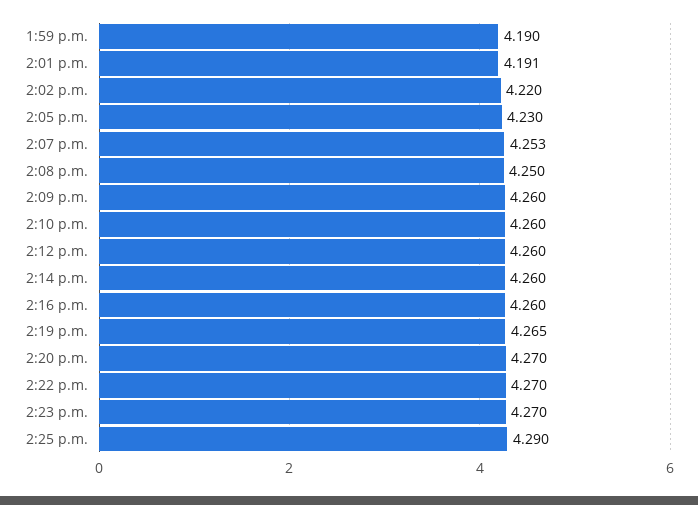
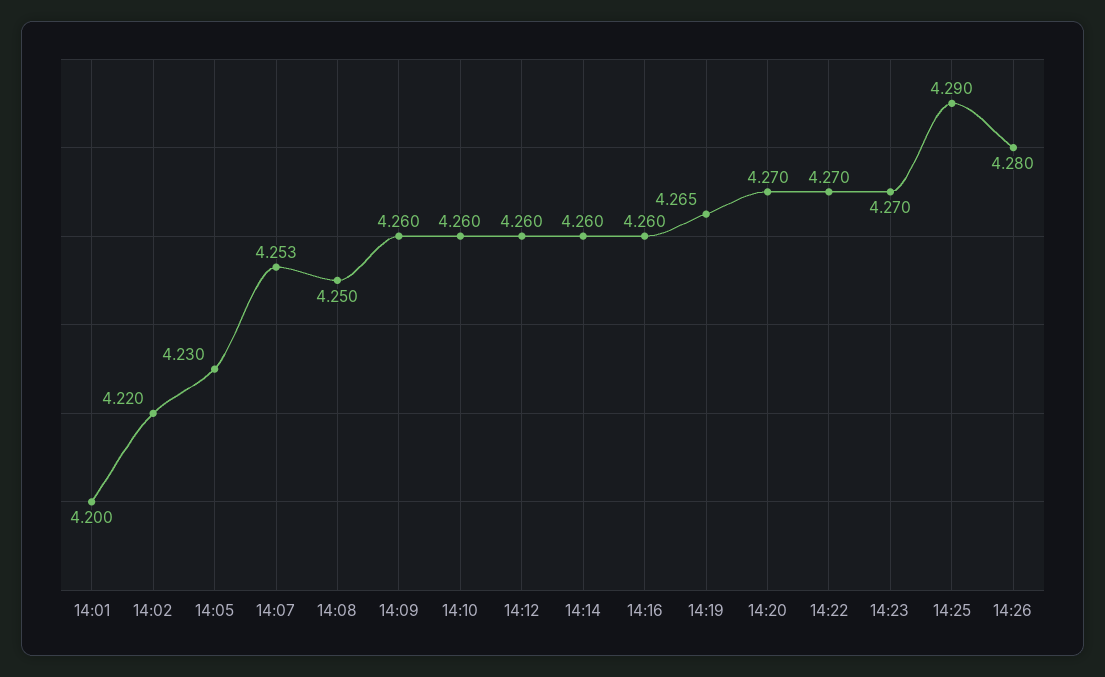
1:59 p.m.: 4.19 -> none
2:01 p.m.: 4.191 -> 4.2
14:26: none -> 4.28

